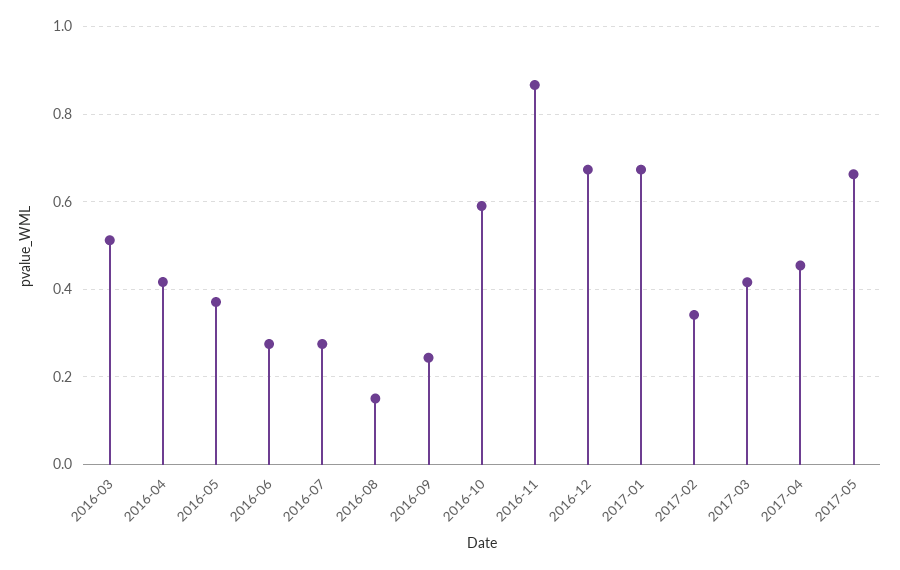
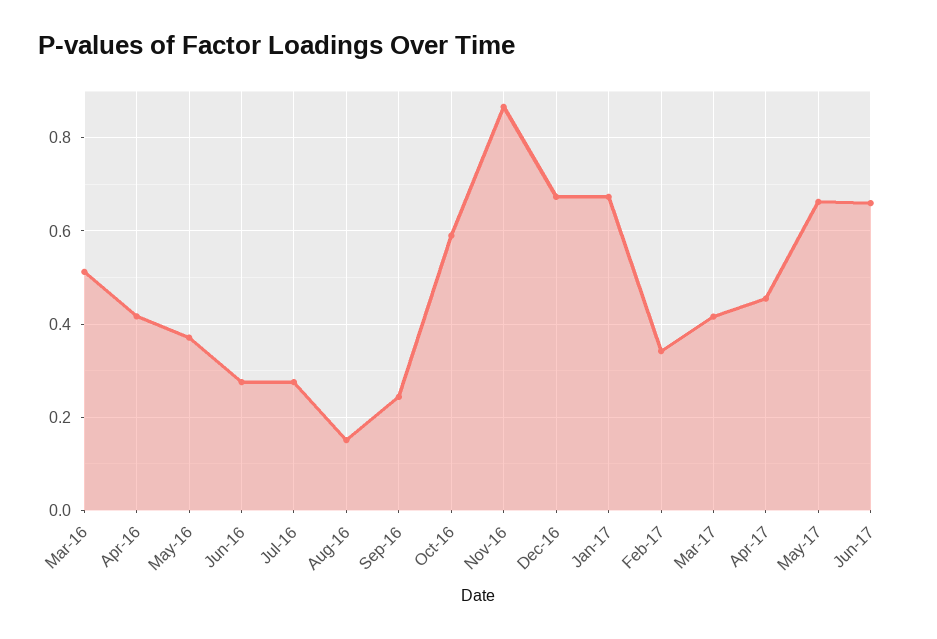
Jun-17: none -> 0.66

